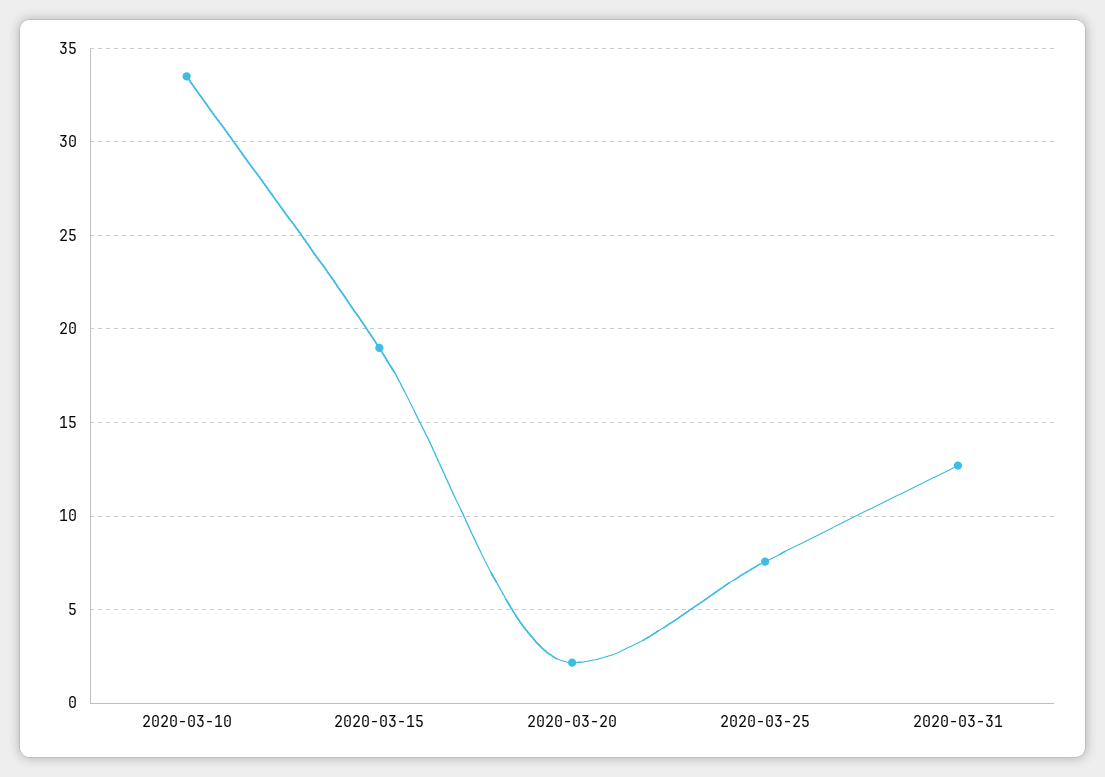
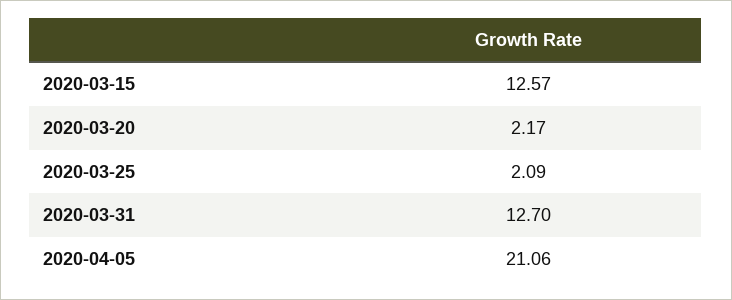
2020-03-10: 33.5 -> none
2020-03-15: 19 -> 12.57
2020-03-25: 7.5 -> 2.09
2020-04-05: none -> 21.06

